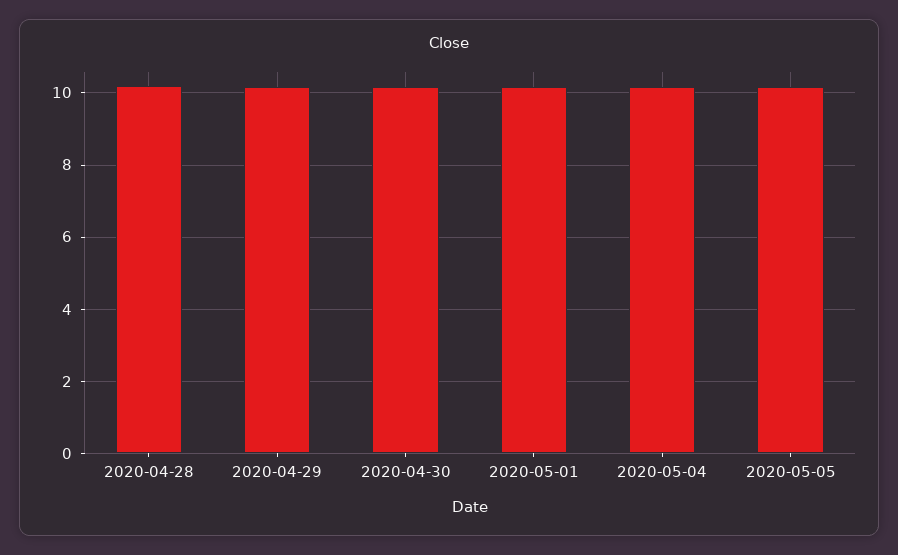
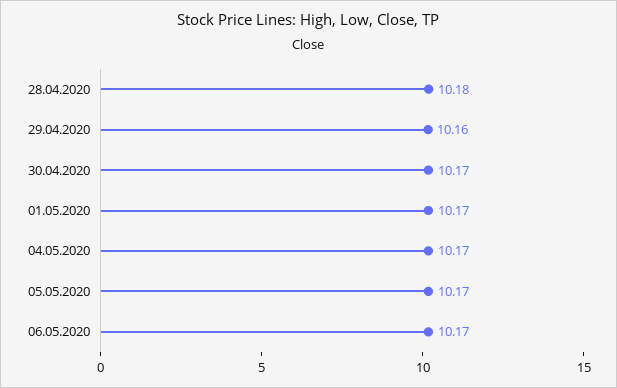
06.05.2020: none -> 10.17

